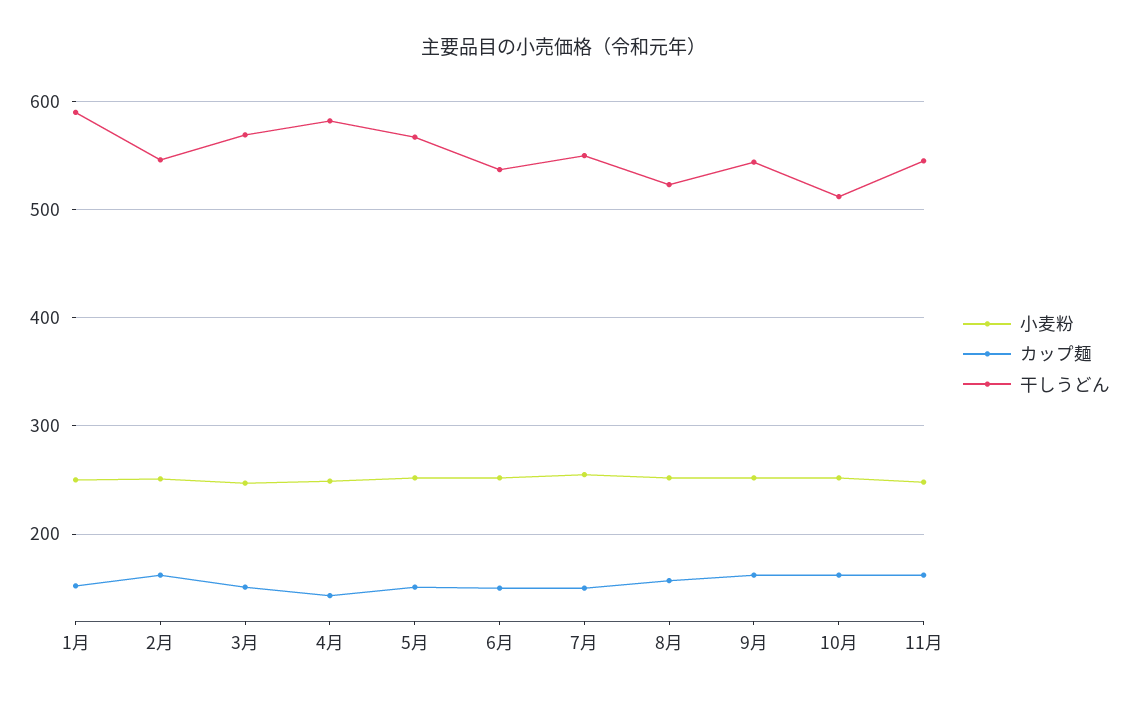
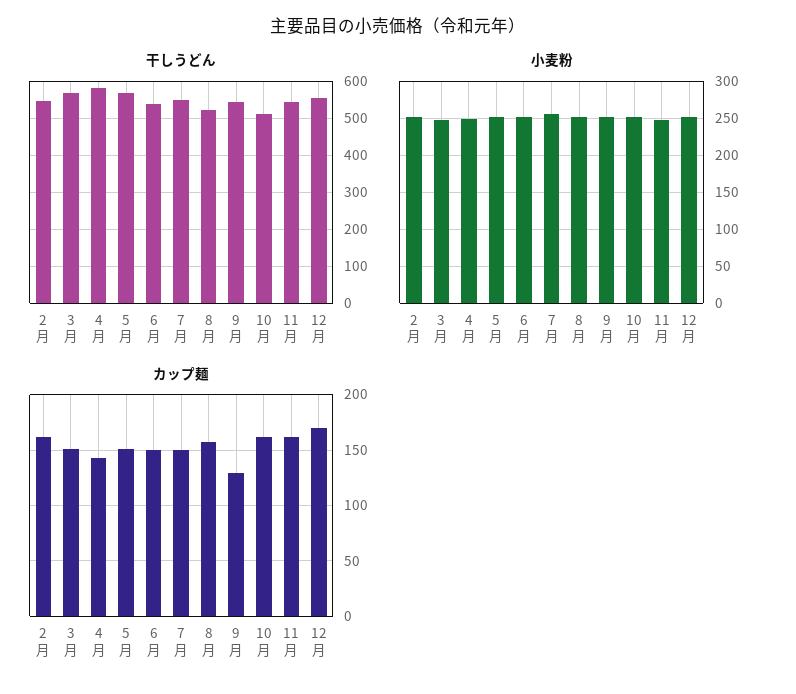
小麦粉, 1月: 250 -> none
カップ麺, 1月: 150 -> none
干しうどん, 1月: 590 -> none
カップ麺, 9月: 160 -> 130
干しうどん, 12月: none -> 560
小麦粉, 12月: none -> 250
カップ麺, 12月: none -> 170

